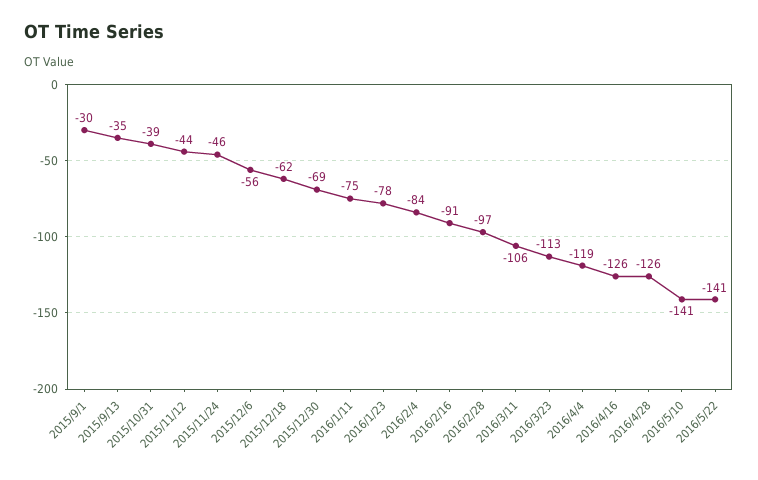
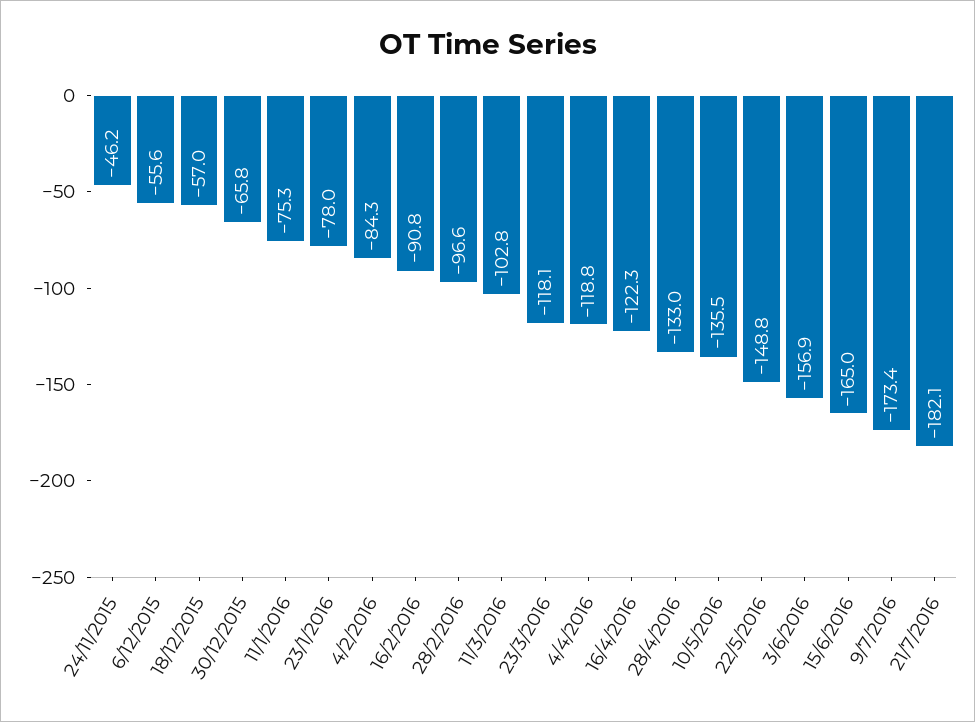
2015/9/1: -30 -> none
2015/9/13: -35 -> none
2015/10/31: -39 -> none
2015/11/12: -44 -> none
2015/12/18: -62 -> -57
2015/12/30: -69 -> -65.8
2016/3/11: -106 -> -102.8
2016/3/23: -113 -> -118.1
2016/4/16: -126 -> -122.3
2016/4/28: -126 -> -133
2016/5/10: -141 -> -135.5
2016/5/22: -141 -> -148.8
3/6/2016: none -> -156.9
15/6/2016: none -> -165
9/7/2016: none -> -173.4
21/7/2016: none -> -182.1

